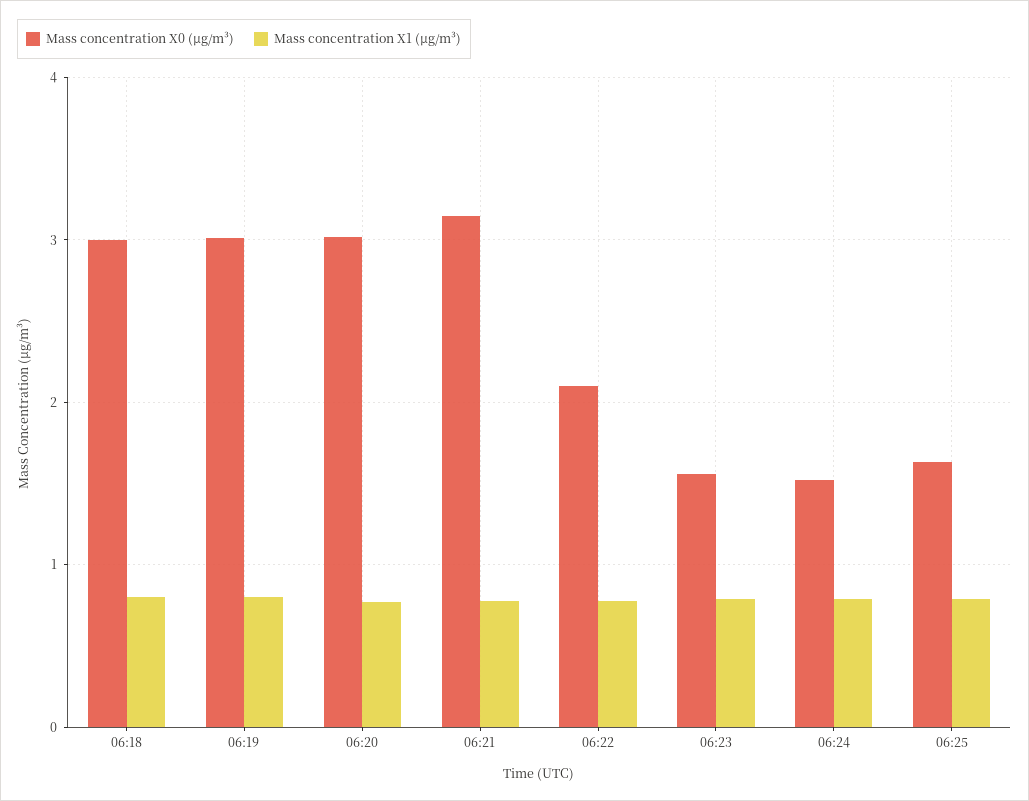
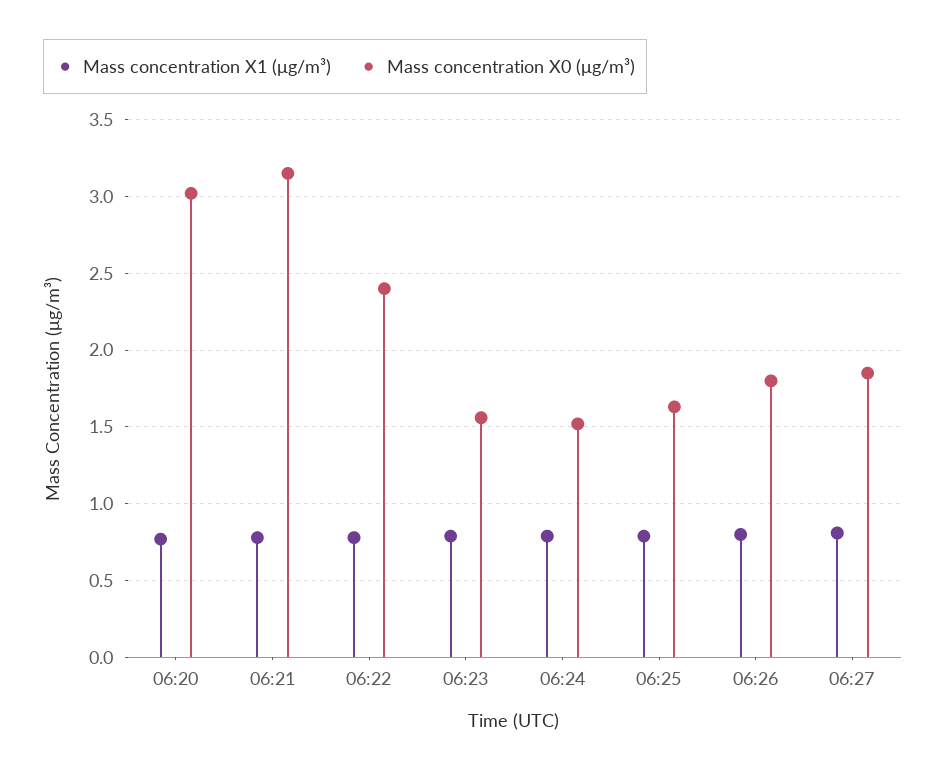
Mass concentration X0 (μg/m³), 06:18: 3 -> none
Mass concentration X1 (μg/m³), 06:18: 0.8 -> none
Mass concentration X0 (μg/m³), 06:19: 3 -> none
Mass concentration X1 (μg/m³), 06:19: 0.8 -> none
Mass concentration X0 (μg/m³), 06:22: 2.1 -> 2.4
Mass concentration X1 (μg/m³), 06:26: none -> 0.8
Mass concentration X0 (μg/m³), 06:26: none -> 1.8
Mass concentration X1 (μg/m³), 06:27: none -> 0.8
Mass concentration X0 (μg/m³), 06:27: none -> 1.85

